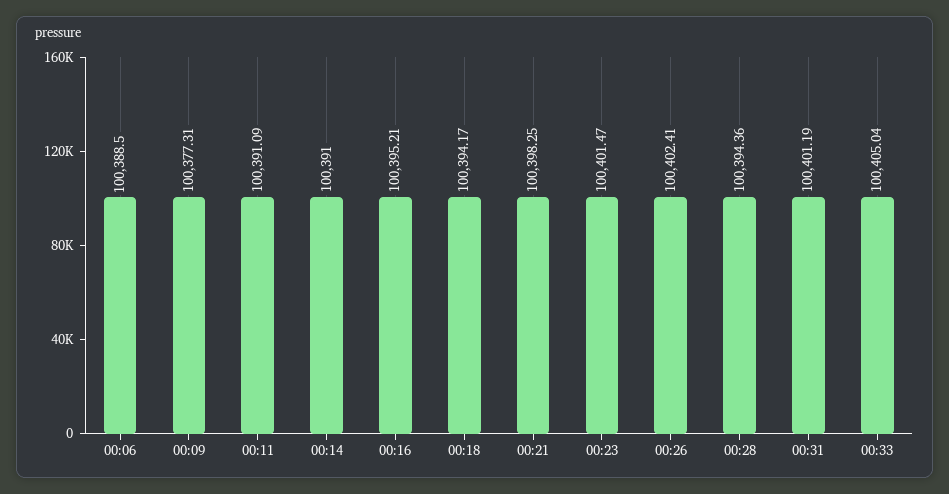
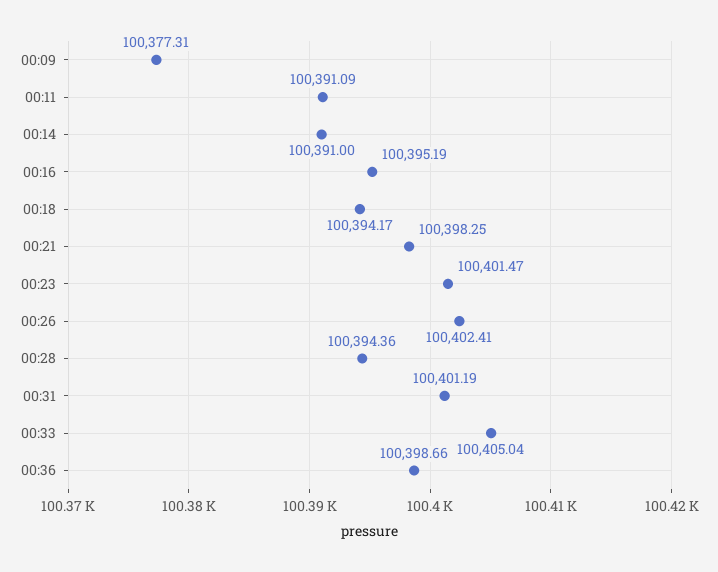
00:06: 100388.5 -> none
00:16: 100395.21 -> 100395.19
00:36: none -> 100398.66

